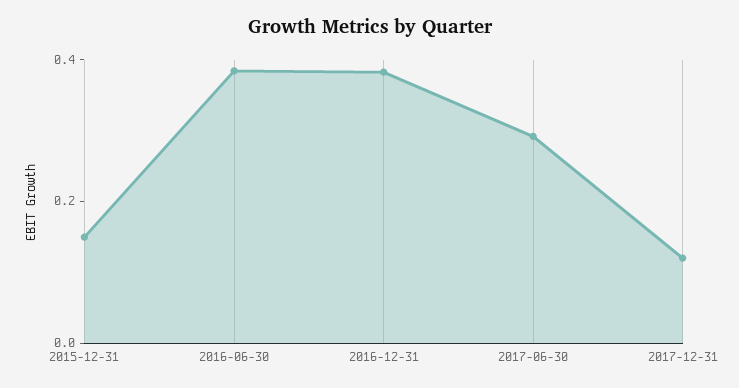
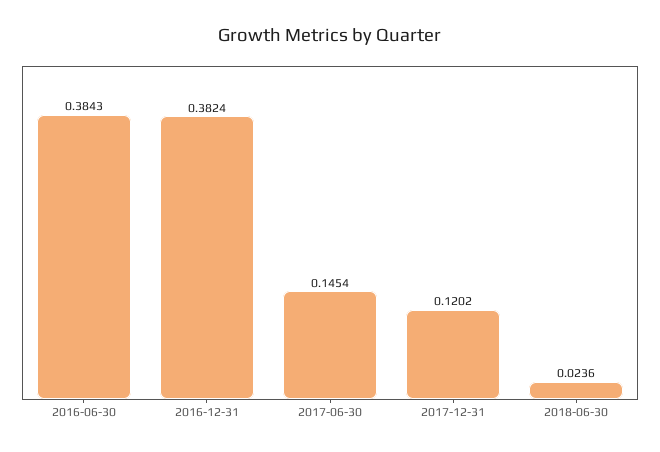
2015-12-31: 0.15 -> none
2017-06-30: 0.3 -> 0.1454
2018-06-30: none -> 0.0236

